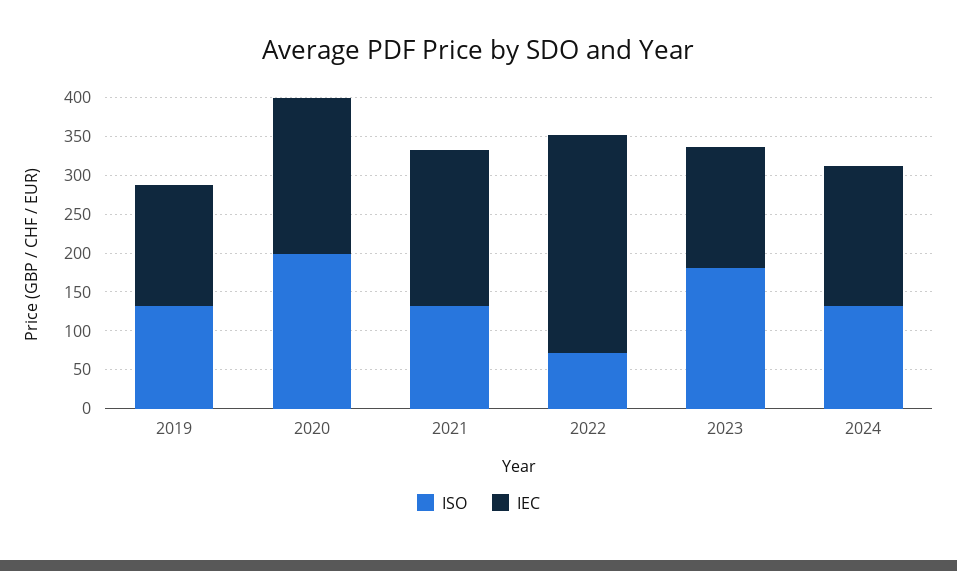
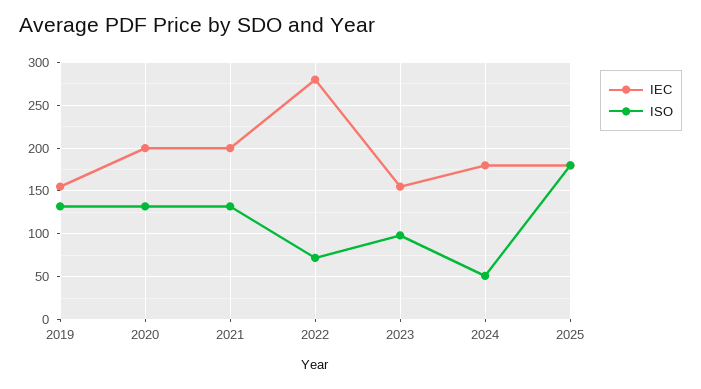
ISO, 2020: 200 -> 130
ISO, 2023: 175 -> 100
ISO, 2024: 125 -> 50
IEC, 2025: none -> 180
ISO, 2025: none -> 180

